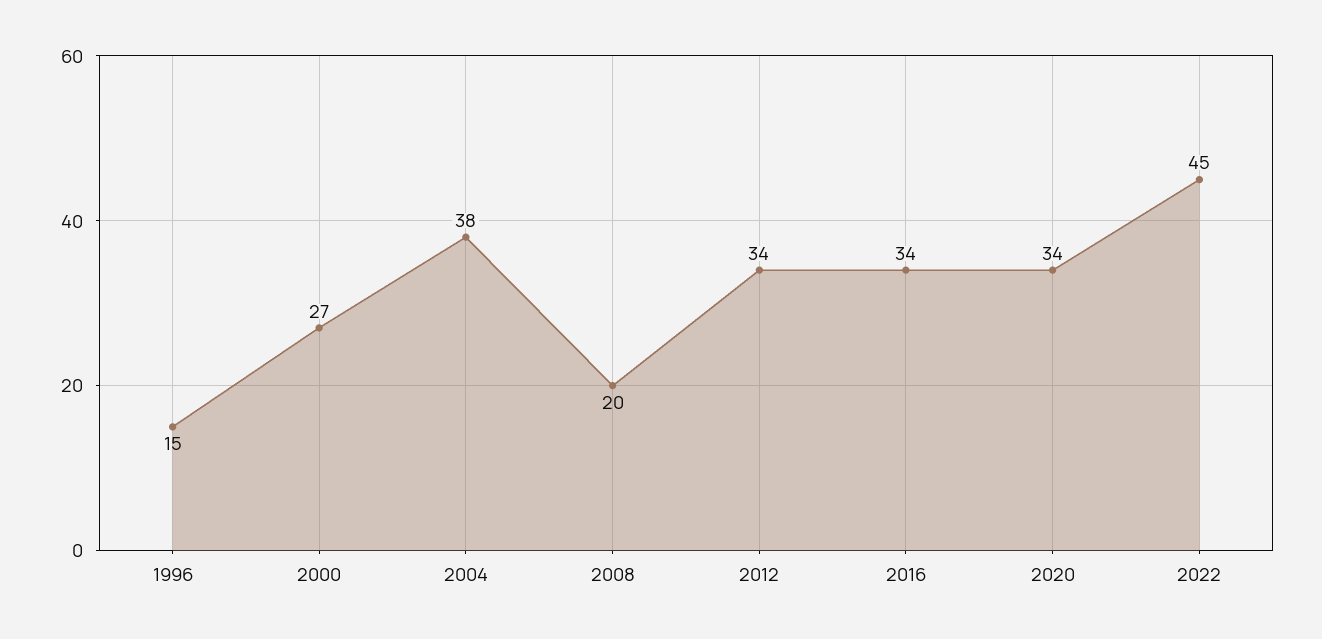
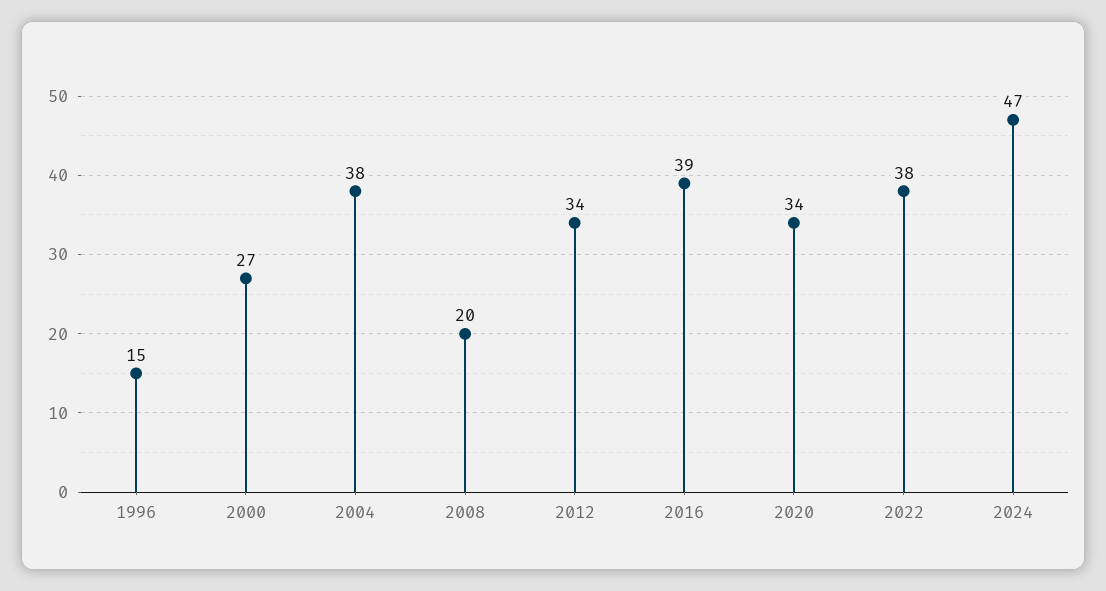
2016: 34 -> 39
2022: 45 -> 38
2024: none -> 47

